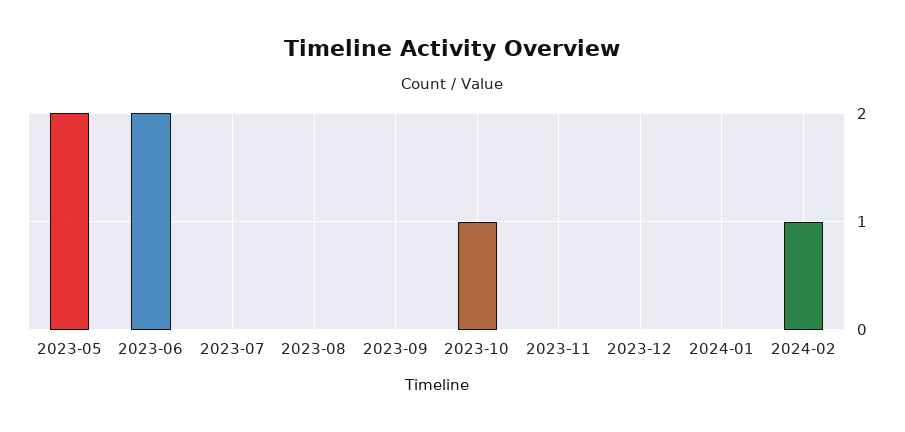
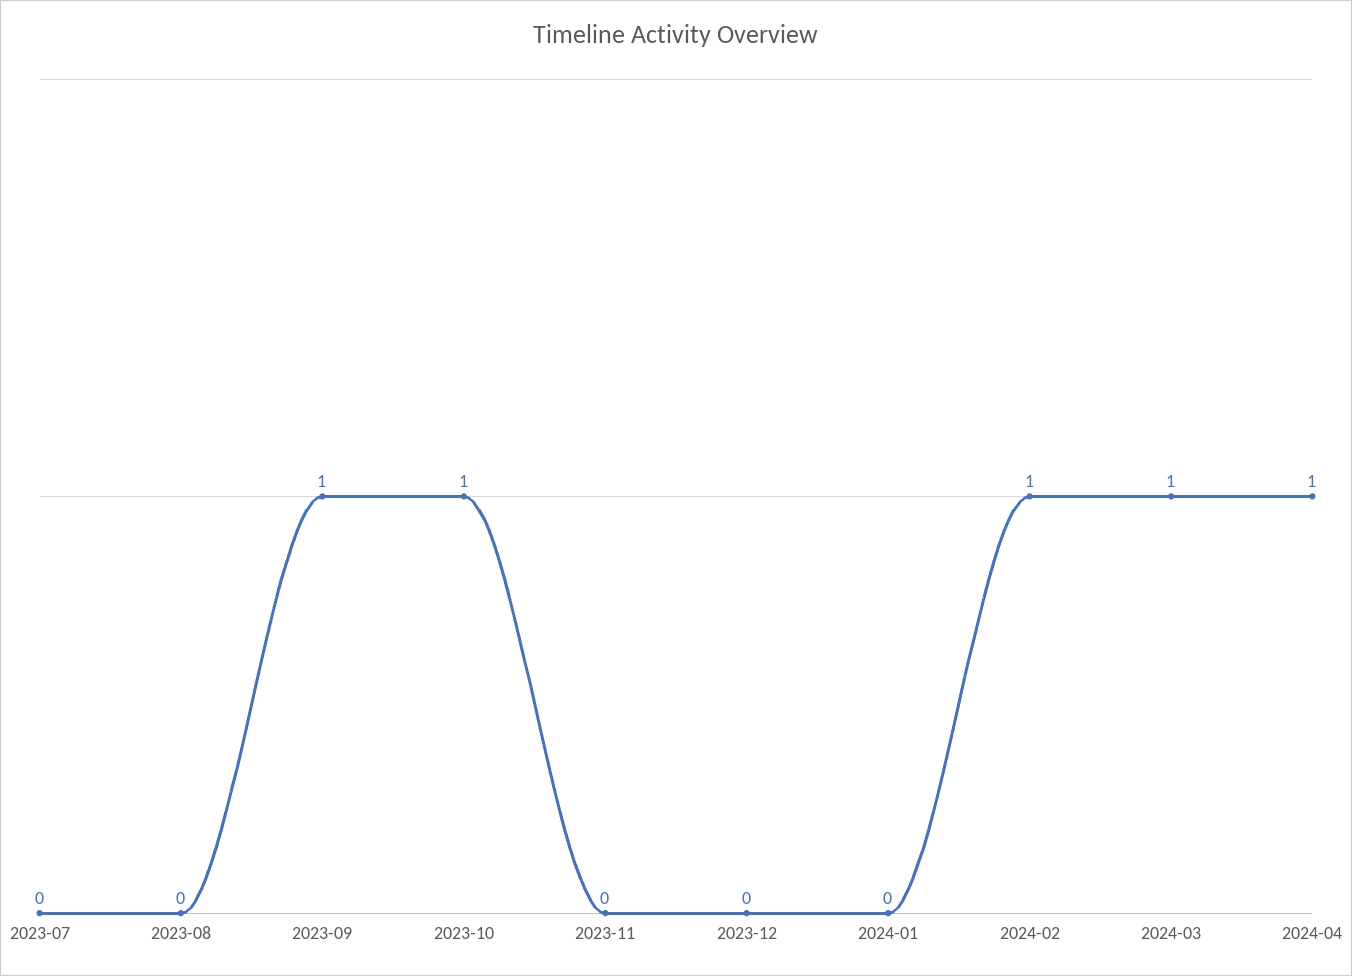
2023-05: 2 -> none
2023-06: 2 -> none
2023-09: 0 -> 1
2024-03: none -> 1
2024-04: none -> 1

